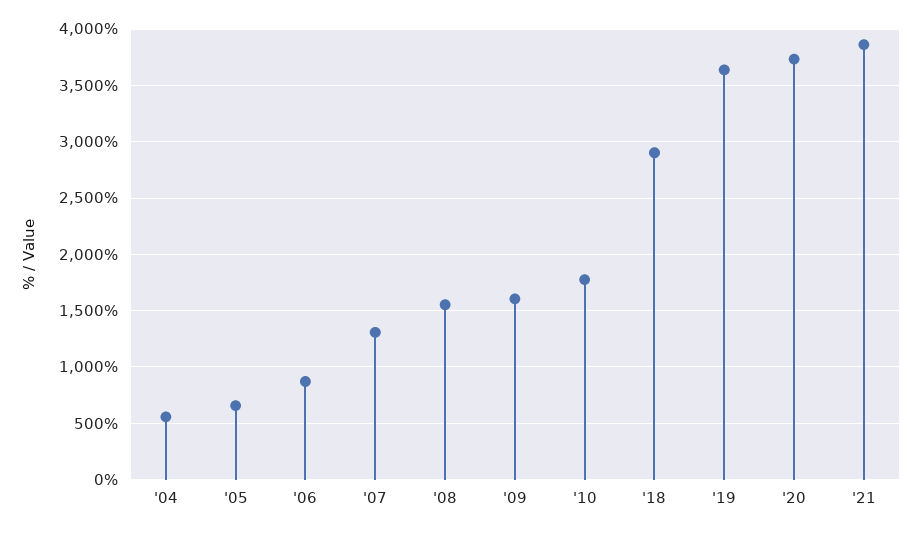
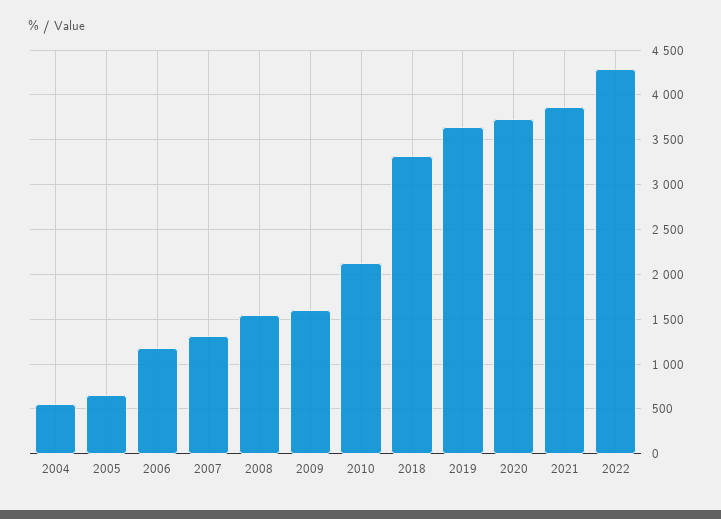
'06: 900 -> 1200
'10: 1800 -> 2100
'18: 2900 -> 3300
2022: none -> 4300

